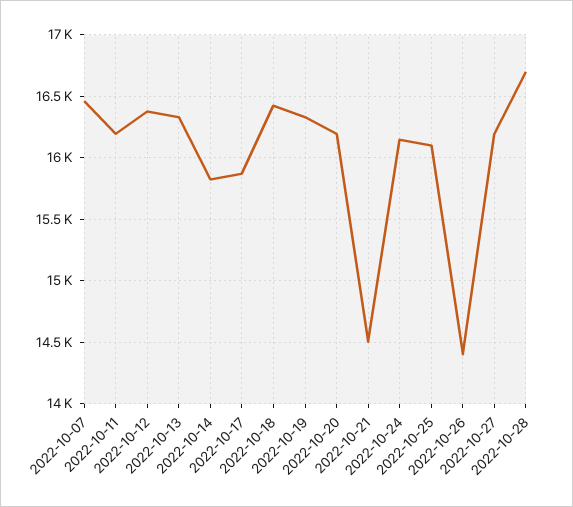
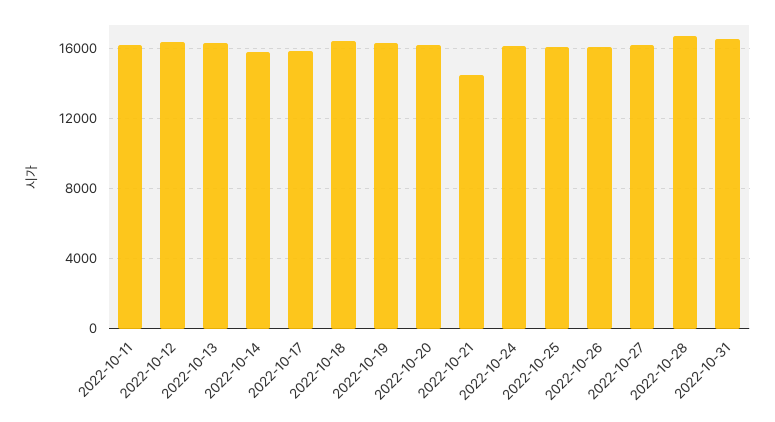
2022-10-07: 16450 -> none
2022-10-26: 14400 -> 16000
2022-10-31: none -> 16500

